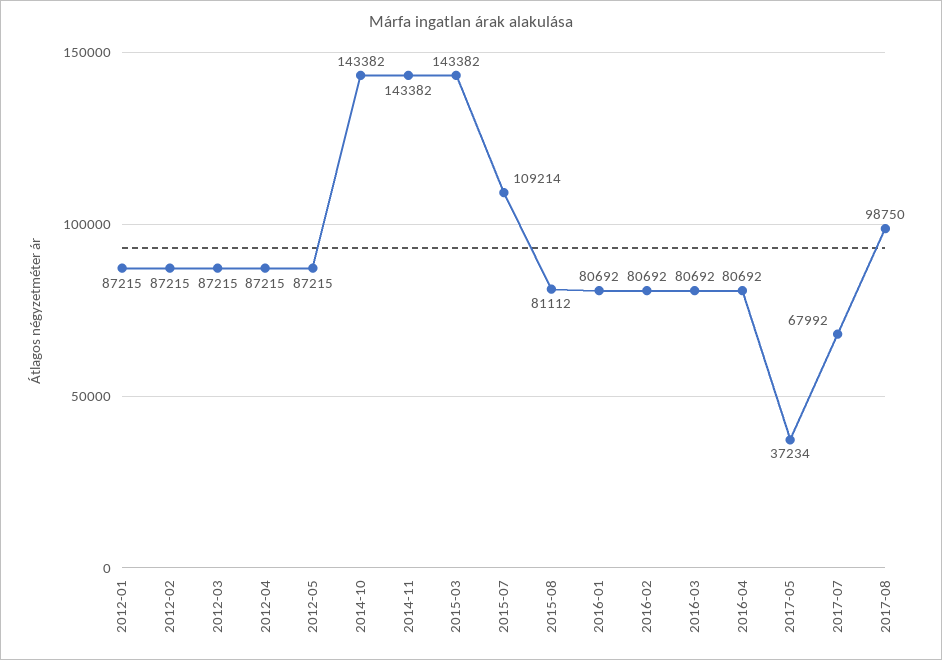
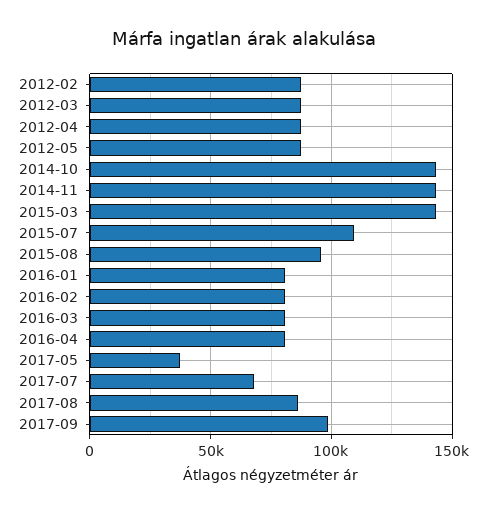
2012-01: 87215 -> none
2015-08: 81112 -> 95000
2017-08: 98750 -> 85000
2017-09: none -> 100000

